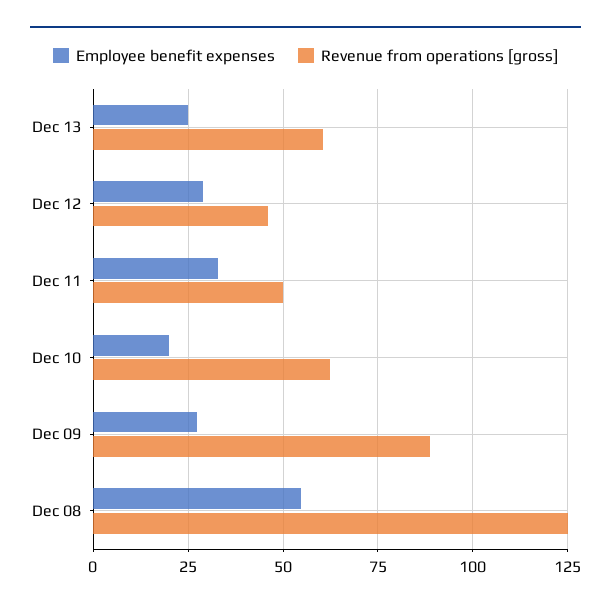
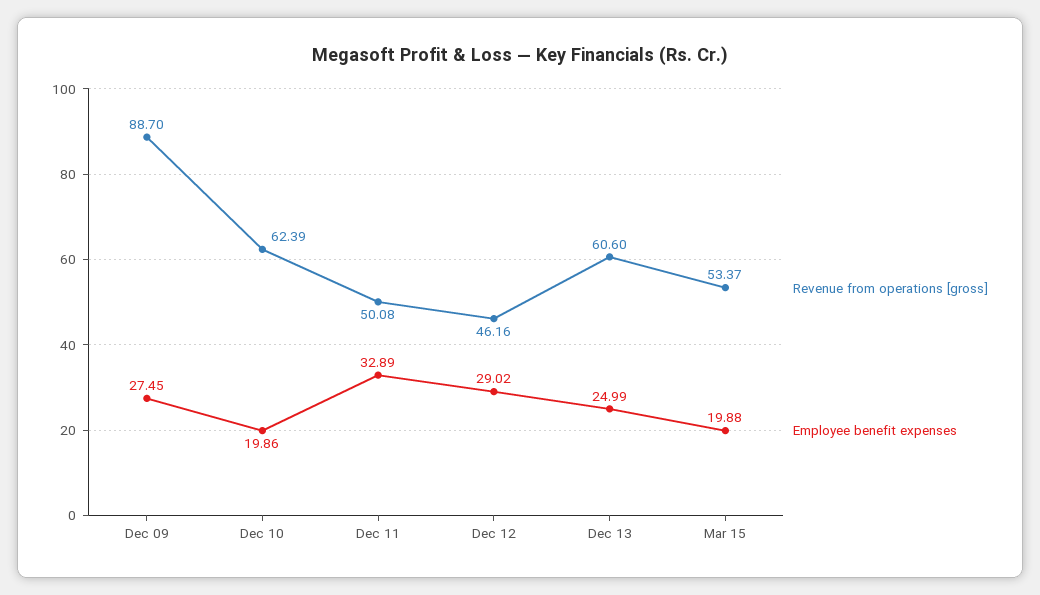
Employee benefit expenses, Dec 08: 55 -> none
Revenue from operations [gross], Dec 08: 125 -> none
Revenue from operations [gross], Mar 15: none -> 53.37
Employee benefit expenses, Mar 15: none -> 19.88

